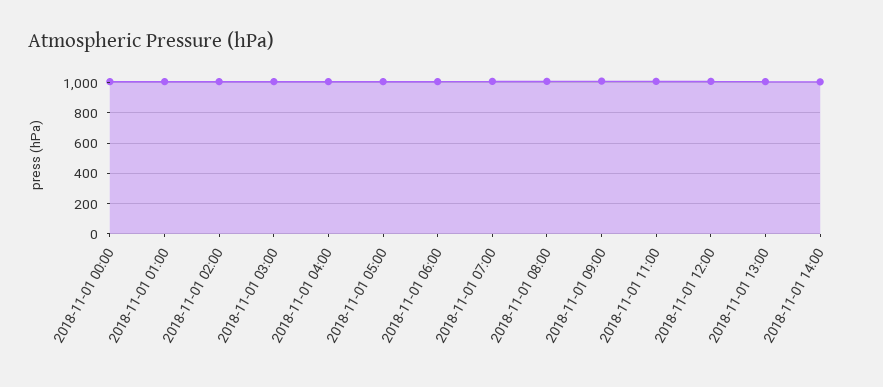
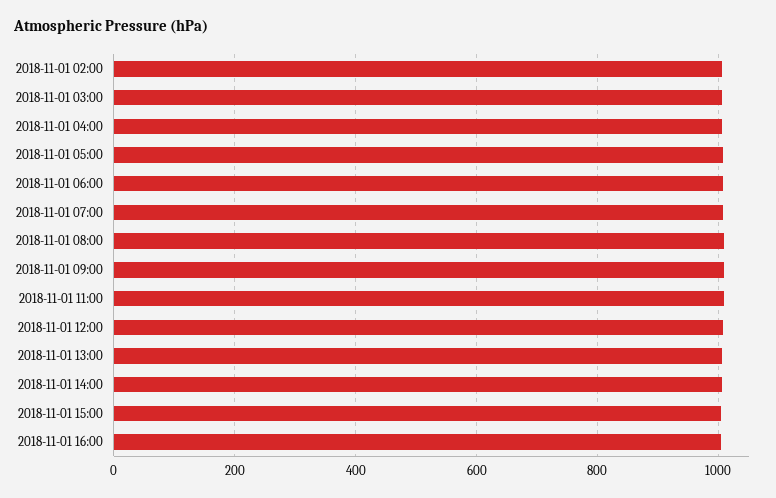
2018-11-01 00:00: 1000 -> none
2018-11-01 01:00: 1000 -> none
2018-11-01 15:00: none -> 1000
2018-11-01 16:00: none -> 1000

